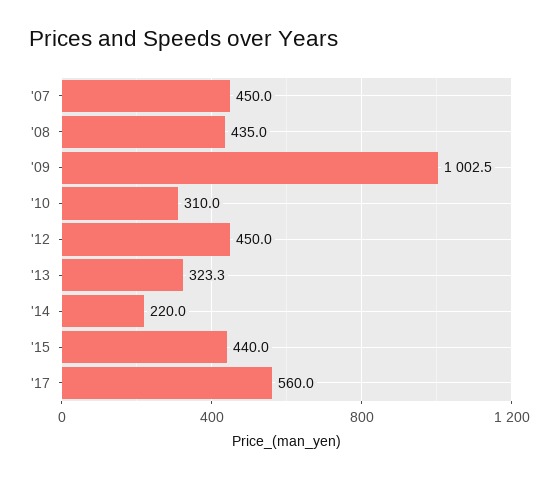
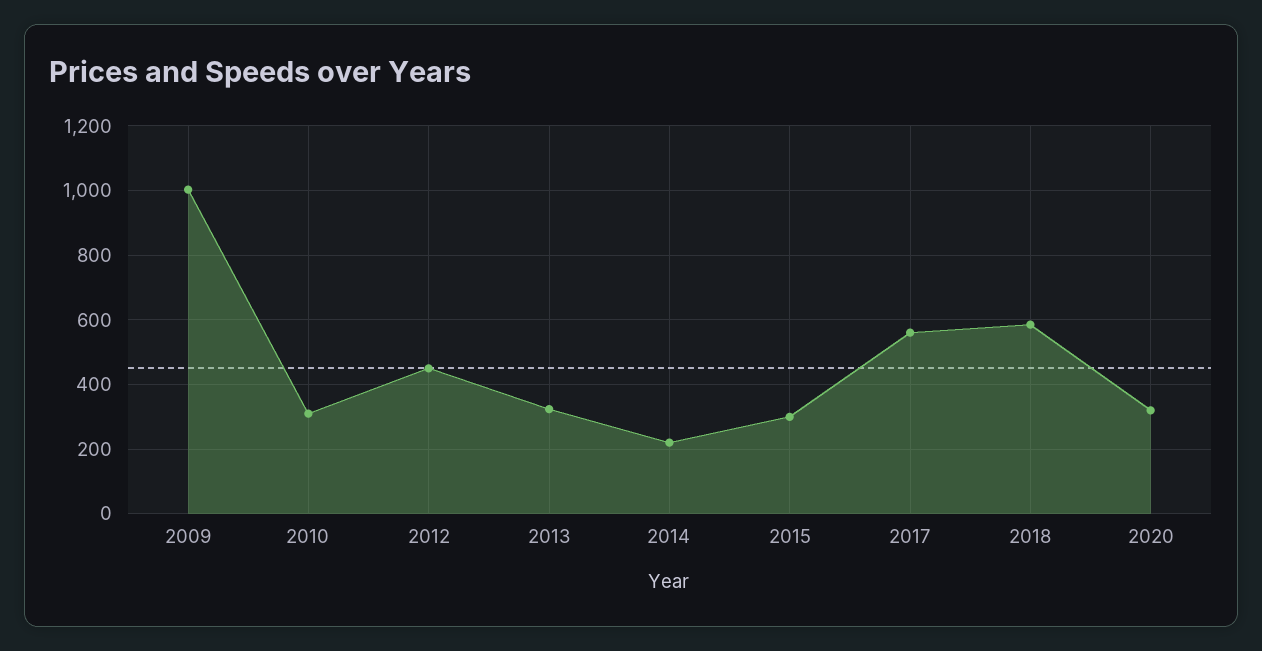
'07: 450 -> none
'08: 435 -> none
'15: 440 -> 300
2018: none -> 580
2020: none -> 320

